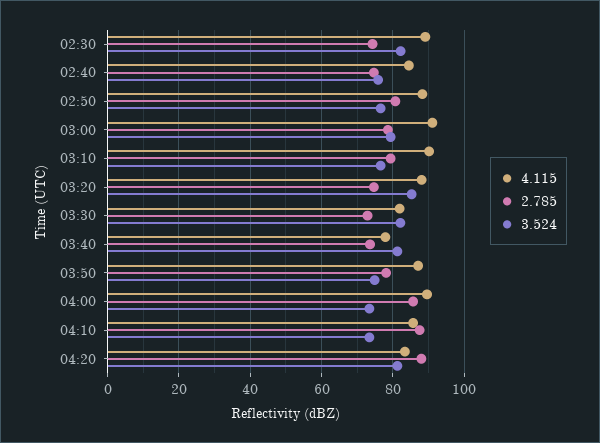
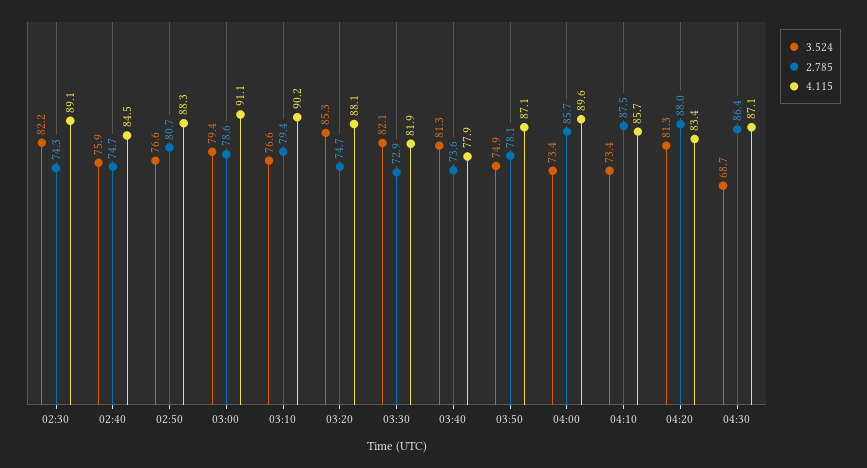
3.524, 04:30: none -> 68.7
2.785, 04:30: none -> 86.4
4.115, 04:30: none -> 87.1

